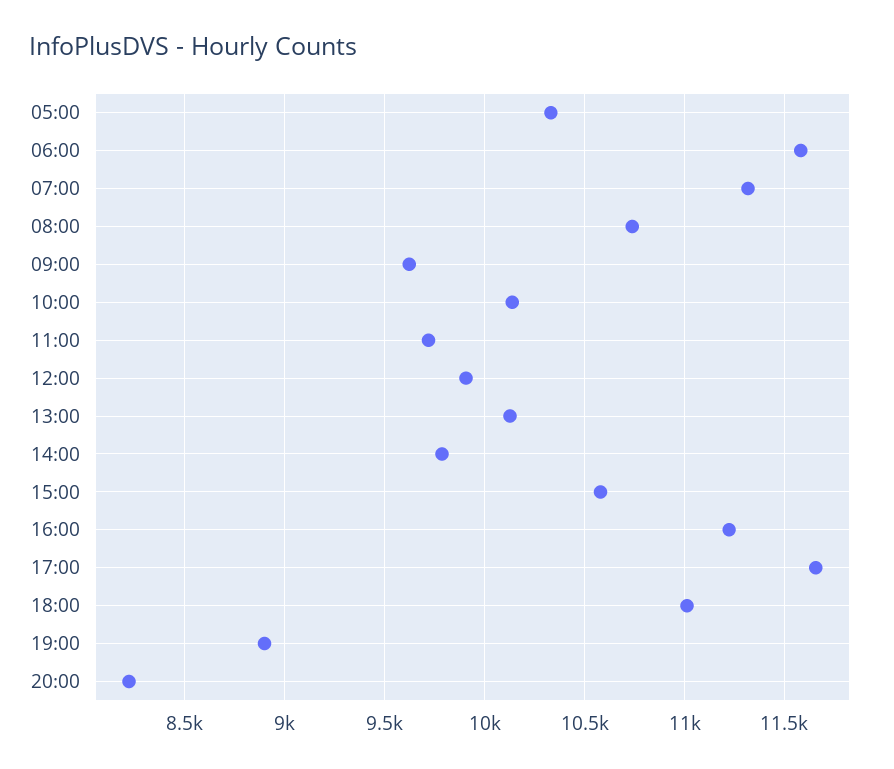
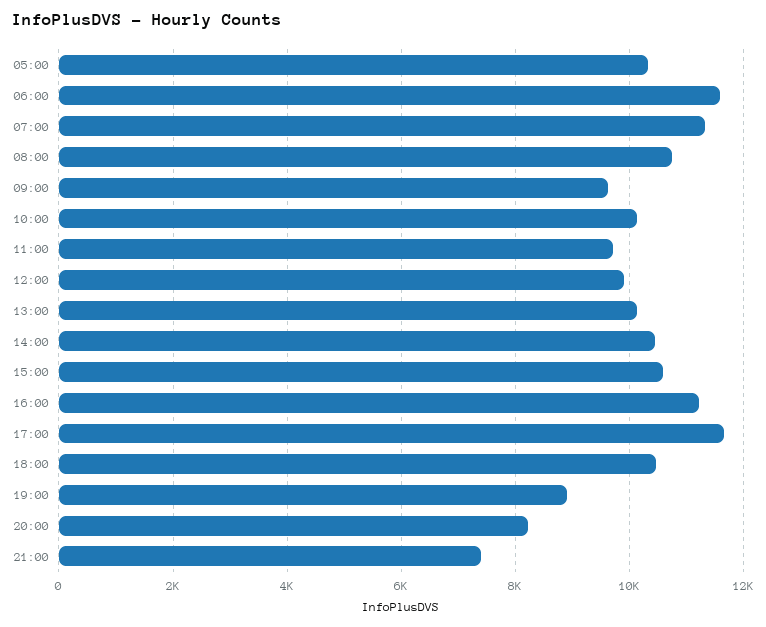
14:00: 9800 -> 10400
18:00: 11000 -> 10400
21:00: none -> 7400

